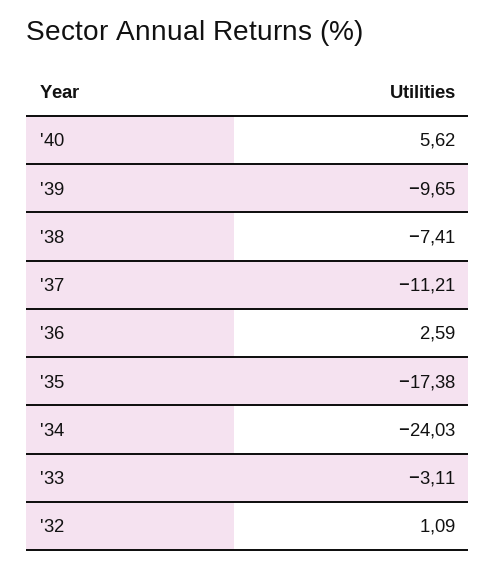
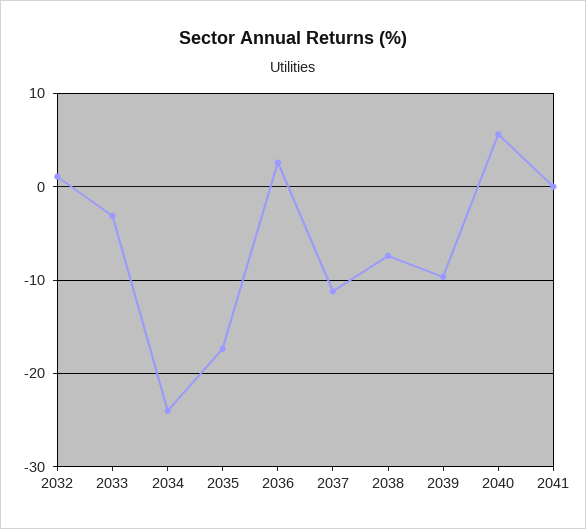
2041: none -> 0

